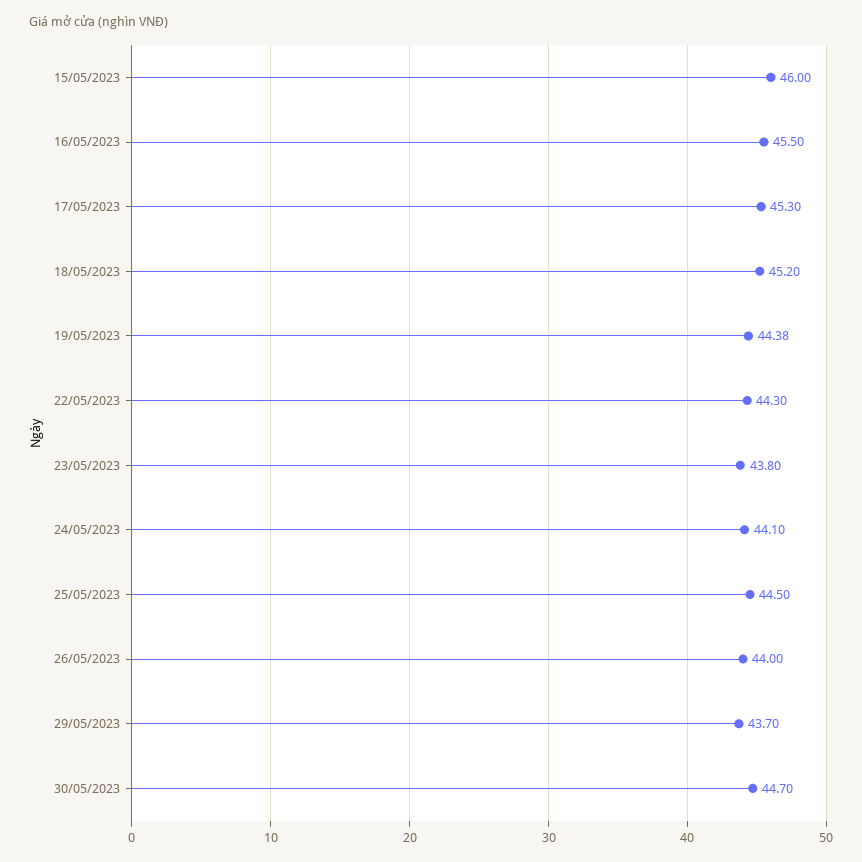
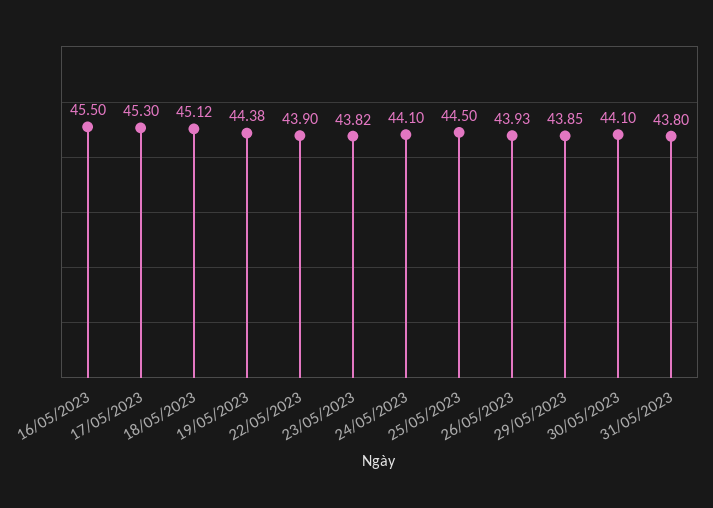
15/05/2023: 46 -> none
18/05/2023: 45.2 -> 45.12
22/05/2023: 44.3 -> 43.9
23/05/2023: 43.8 -> 43.82
26/05/2023: 44 -> 43.93
29/05/2023: 43.7 -> 43.85
30/05/2023: 44.7 -> 44.1
31/05/2023: none -> 43.8

